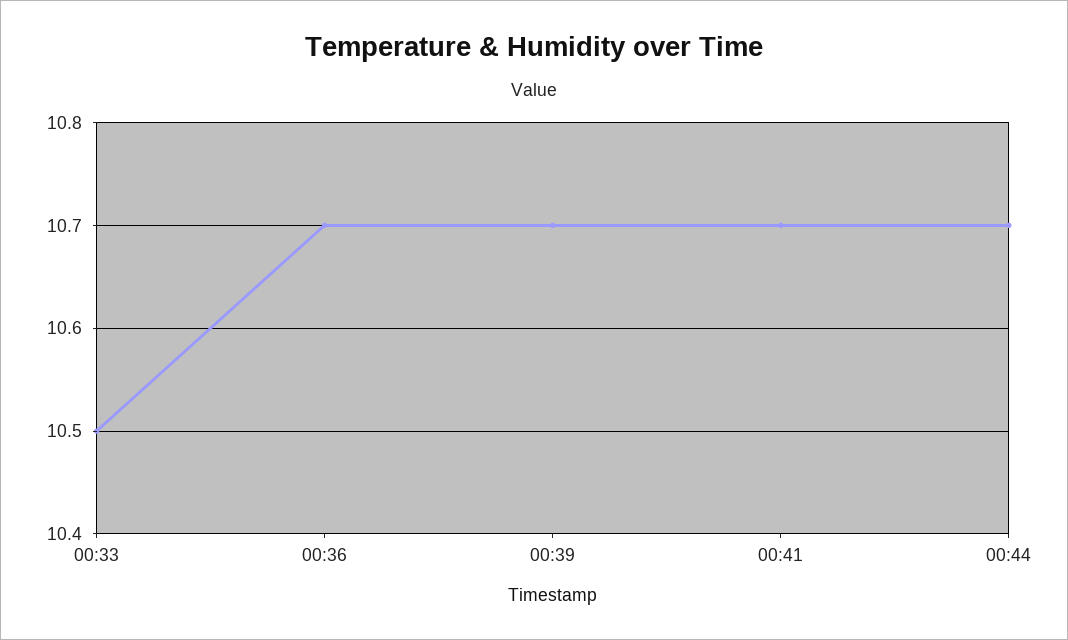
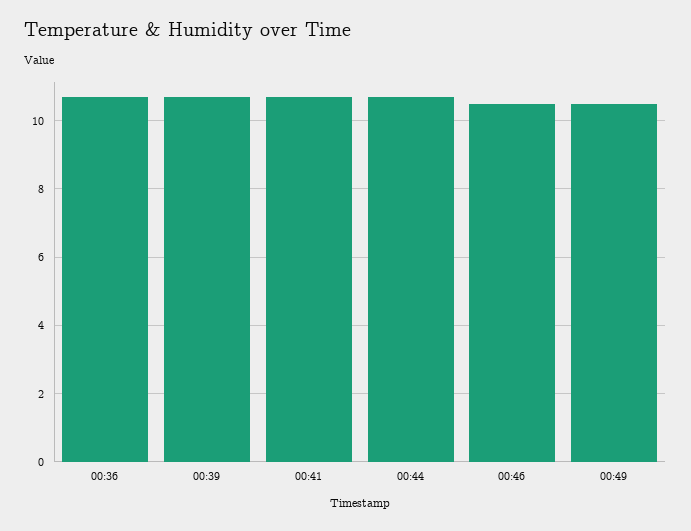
00:33: 10.5 -> none
00:46: none -> 10.5
00:49: none -> 10.5

